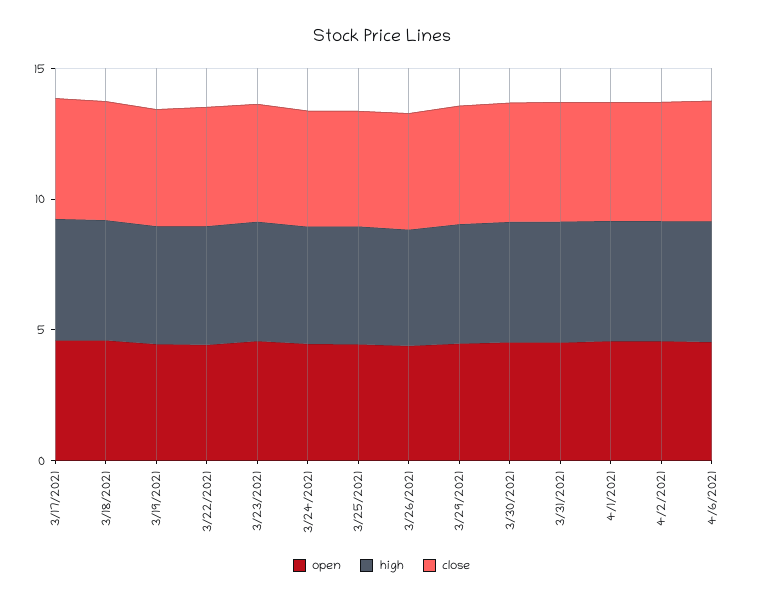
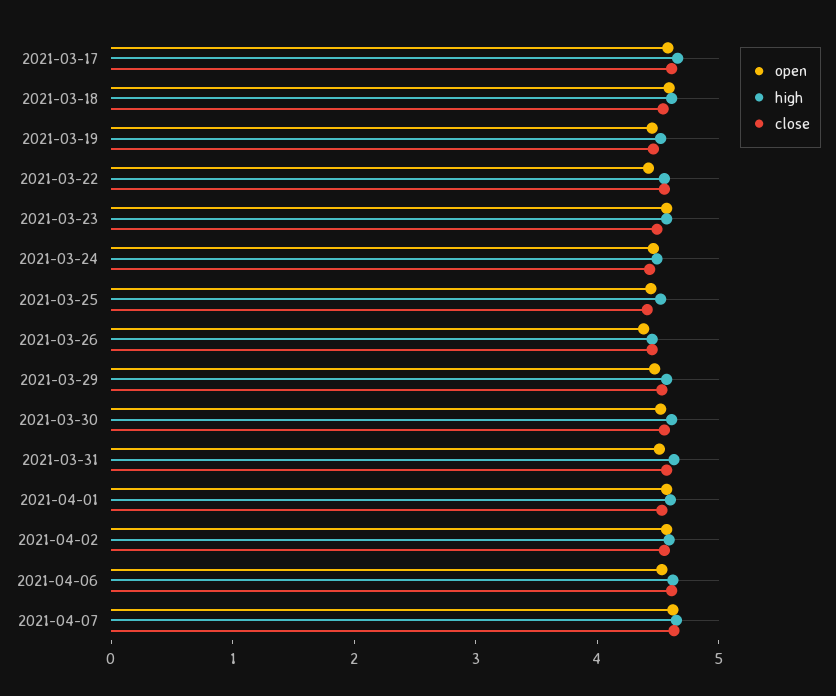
open, 2021-04-07: none -> 4.6
high, 2021-04-07: none -> 4.6
close, 2021-04-07: none -> 4.6

